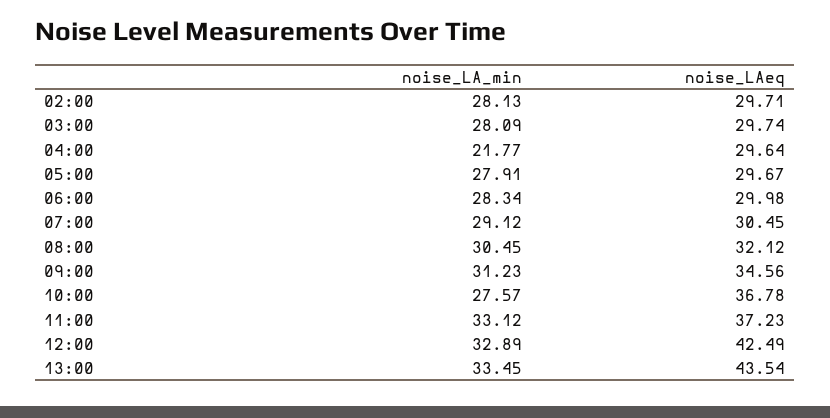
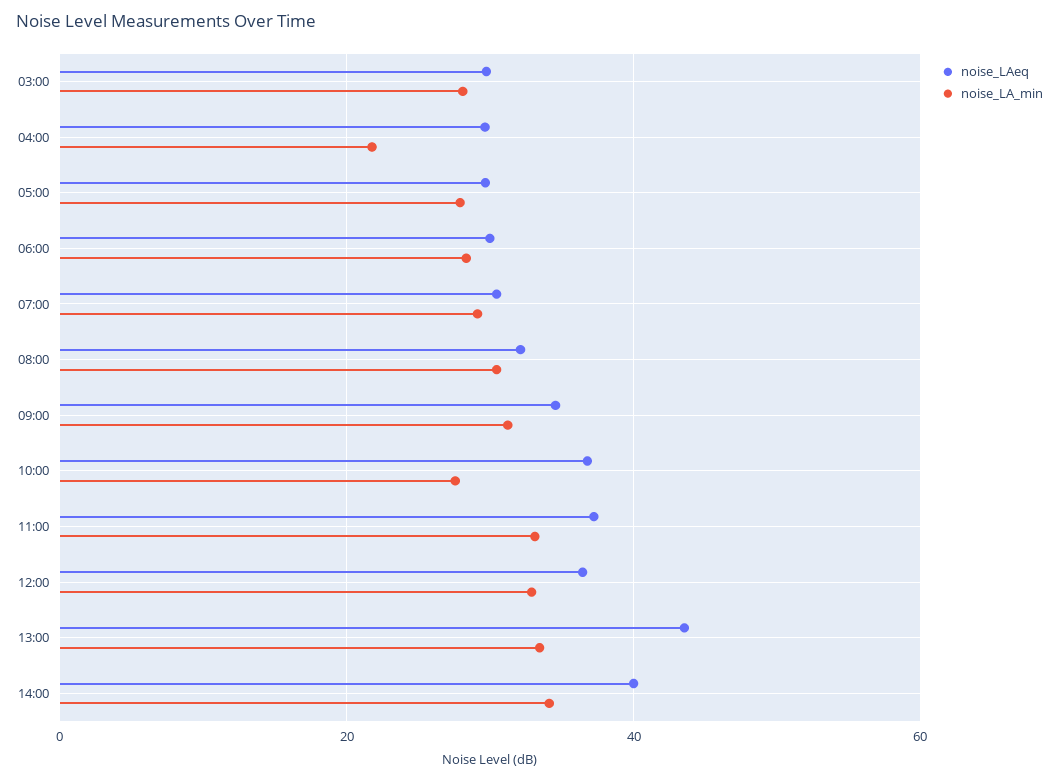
noise_LA_min, 02:00: 28.13 -> none
noise_LAeq, 02:00: 29.71 -> none
noise_LAeq, 12:00: 42.49 -> 36
noise_LAeq, 14:00: none -> 40
noise_LA_min, 14:00: none -> 34

